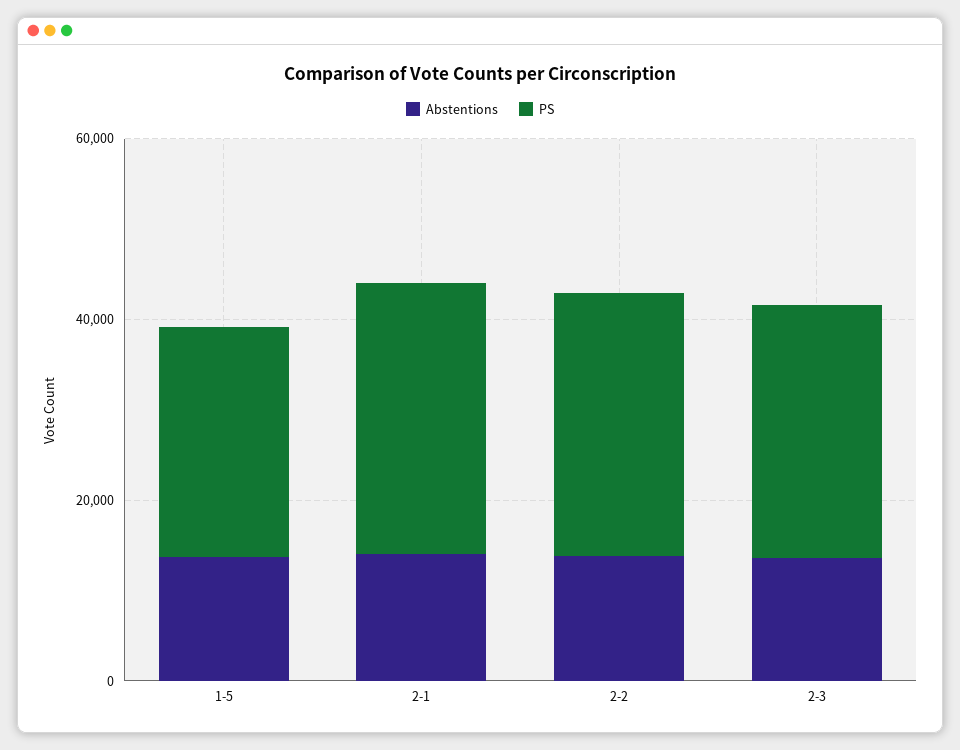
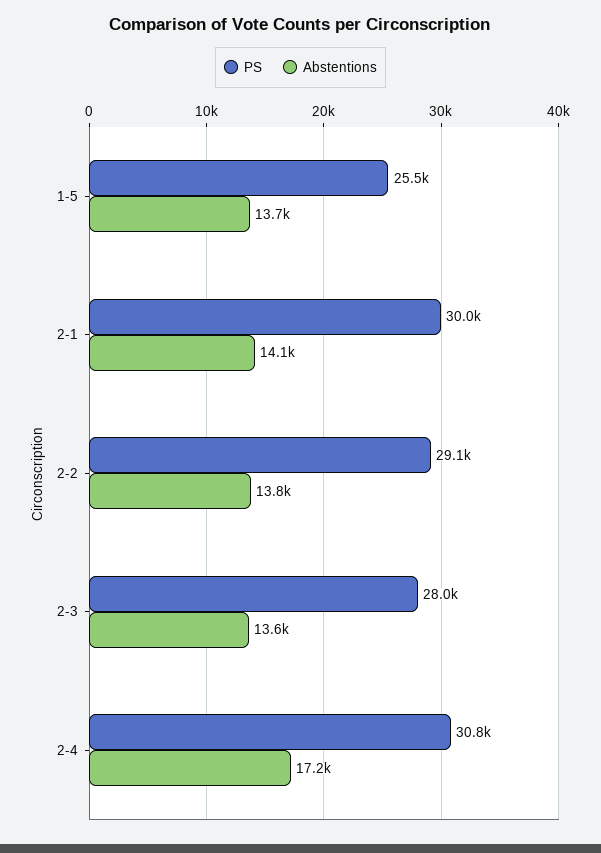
PS, 2-4: none -> 30800
Abstentions, 2-4: none -> 17200

